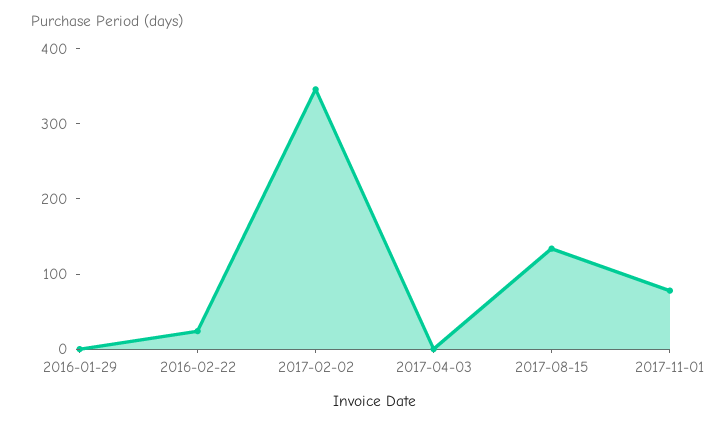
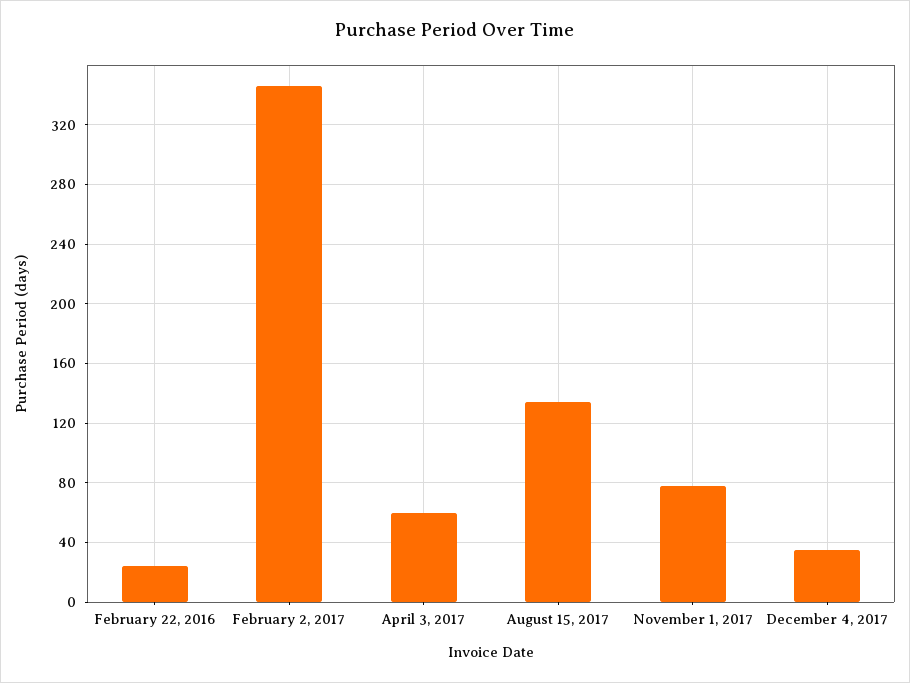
2016-01-29: 0 -> none
2017-04-03: 0 -> 60
December 4, 2017: none -> 35

